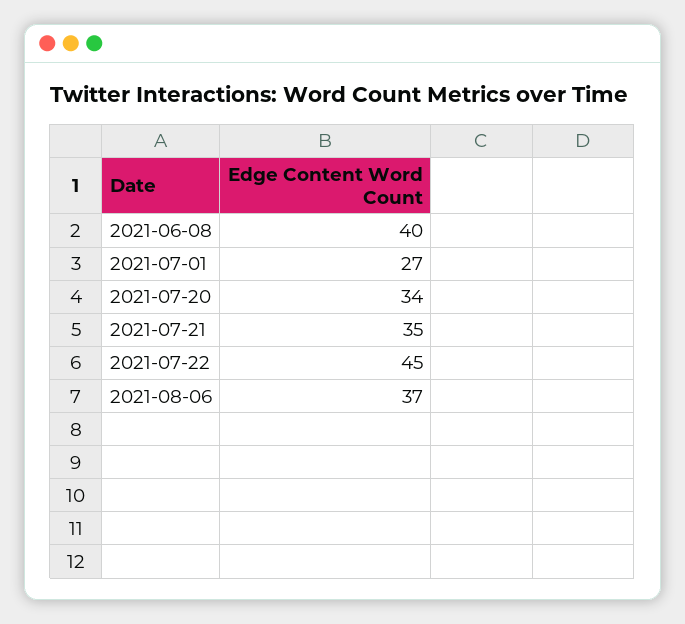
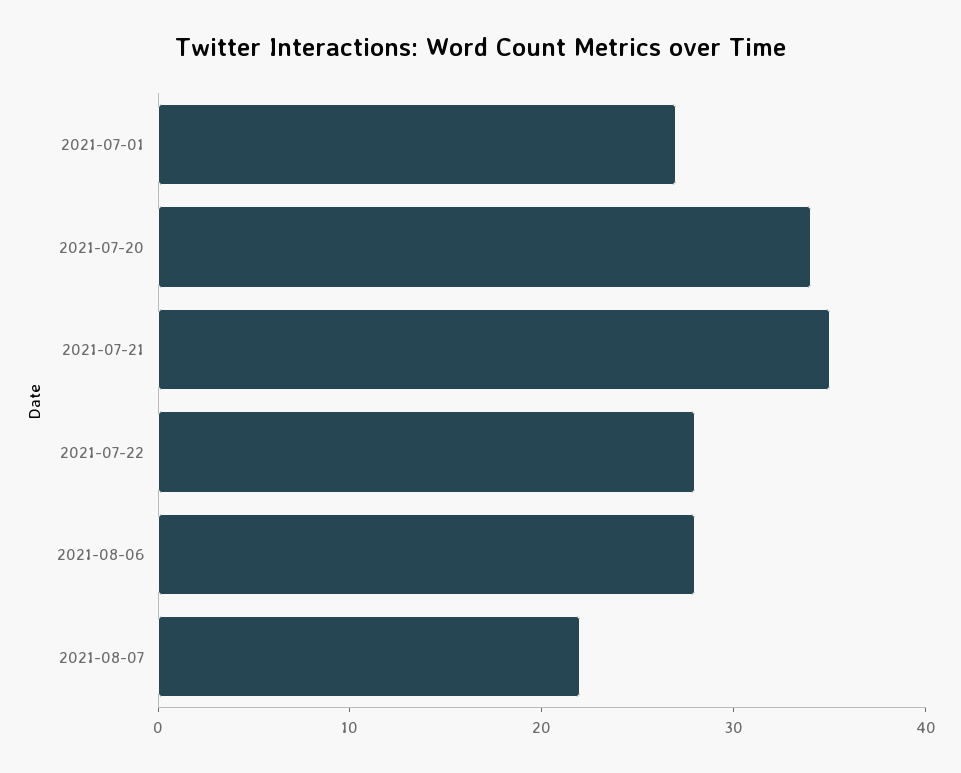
2021-06-08: 40 -> none
2021-07-22: 45 -> 28
2021-08-06: 37 -> 28
2021-08-07: none -> 22

